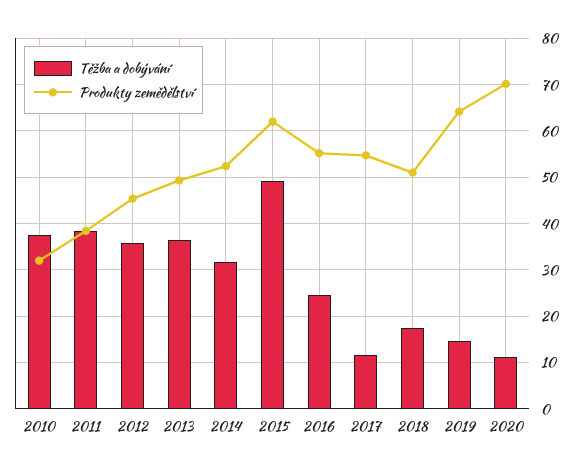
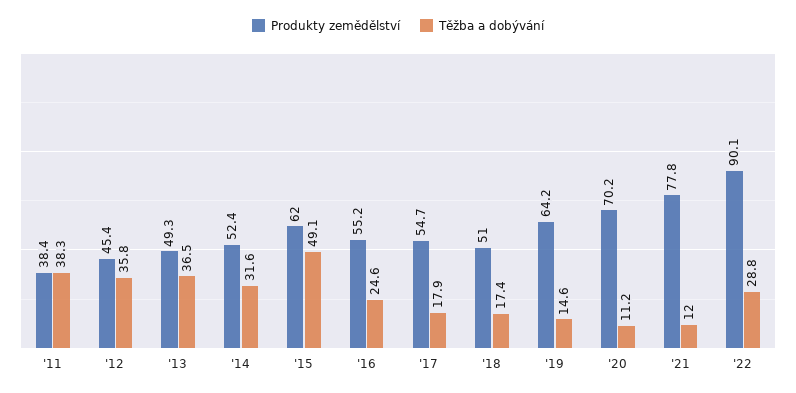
Těžba a dobývání, 2010: 38 -> none
Produkty zemědělství, 2010: 32 -> none
Těžba a dobývání, 2017: 12 -> 17.9
Produkty zemědělství, '21: none -> 77.8
Těžba a dobývání, '21: none -> 12
Produkty zemědělství, '22: none -> 90.1
Těžba a dobývání, '22: none -> 28.8

